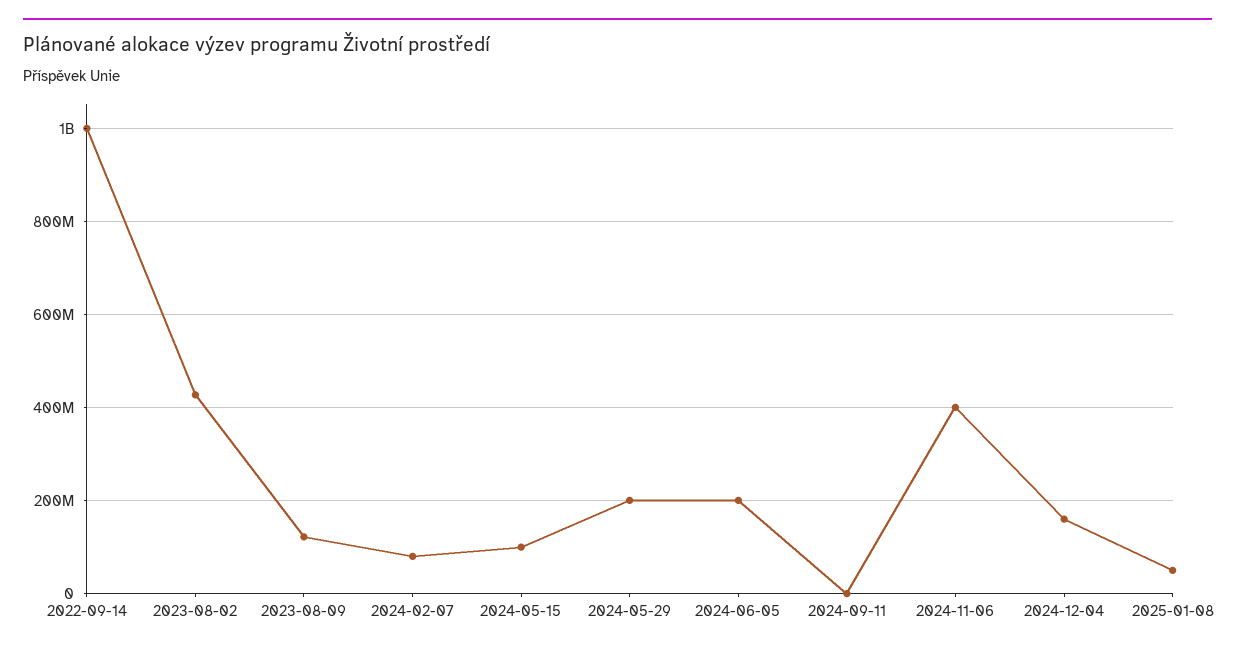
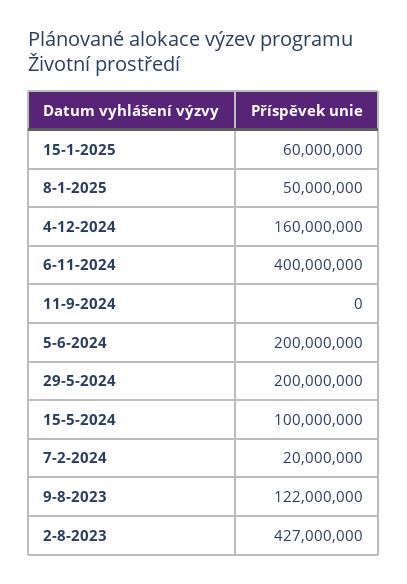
2022-09-14: 1000000000 -> none
2024-02-07: 80000000 -> 20000000
15-1-2025: none -> 60000000

